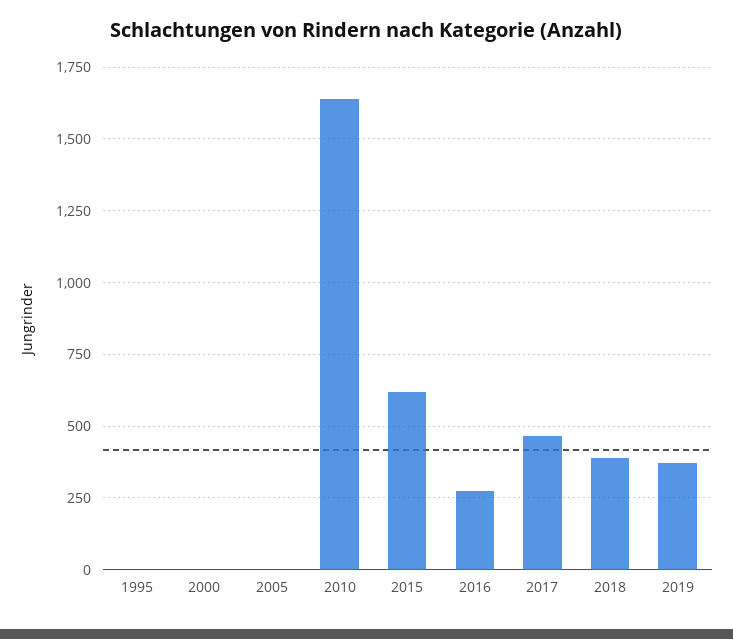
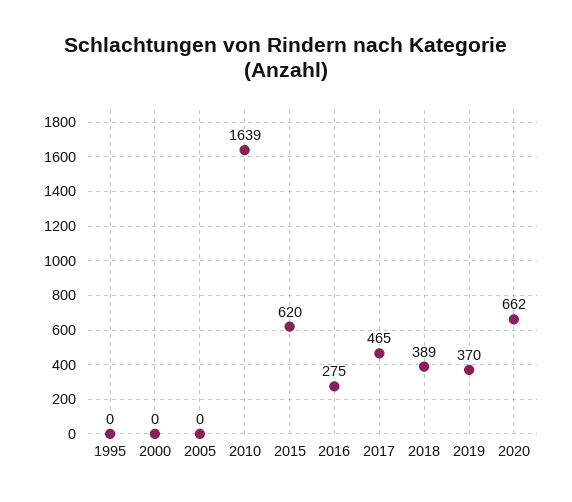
2020: none -> 662

